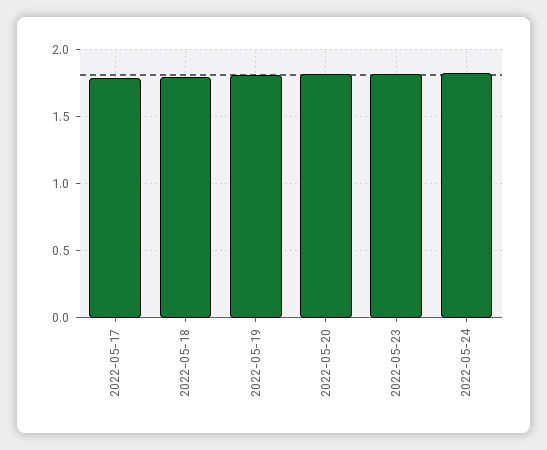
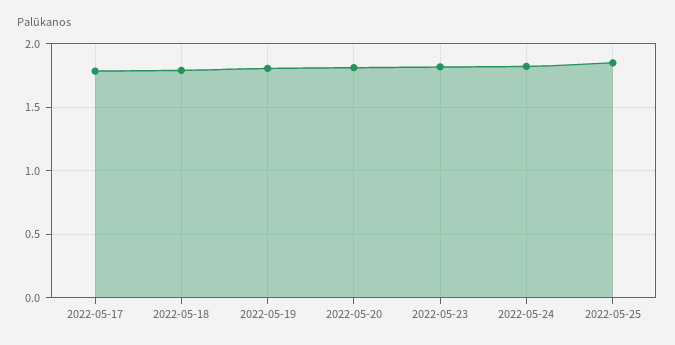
2022-05-25: none -> 1.85

